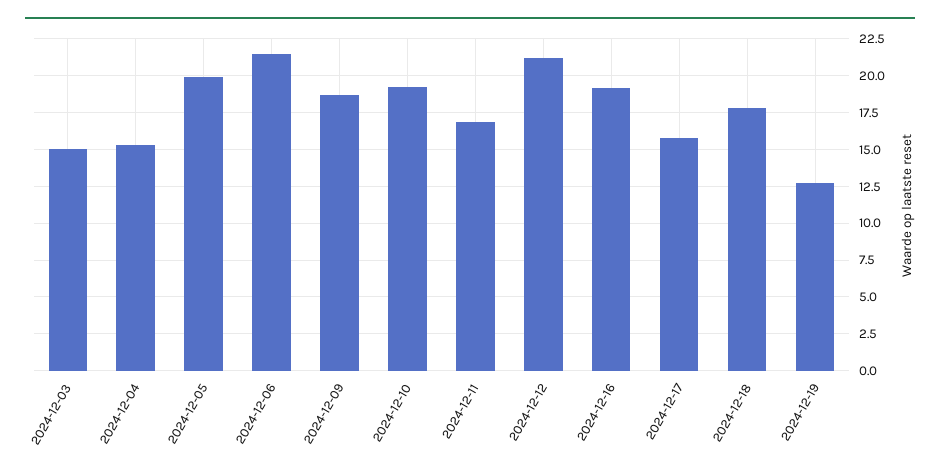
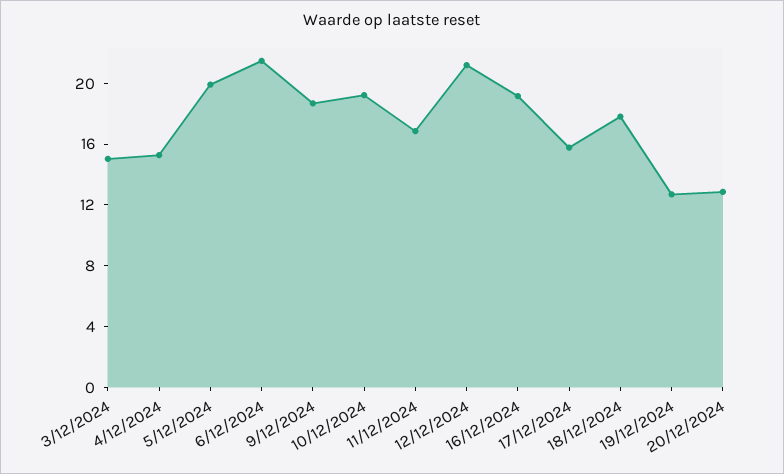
20/12/2024: none -> 13

